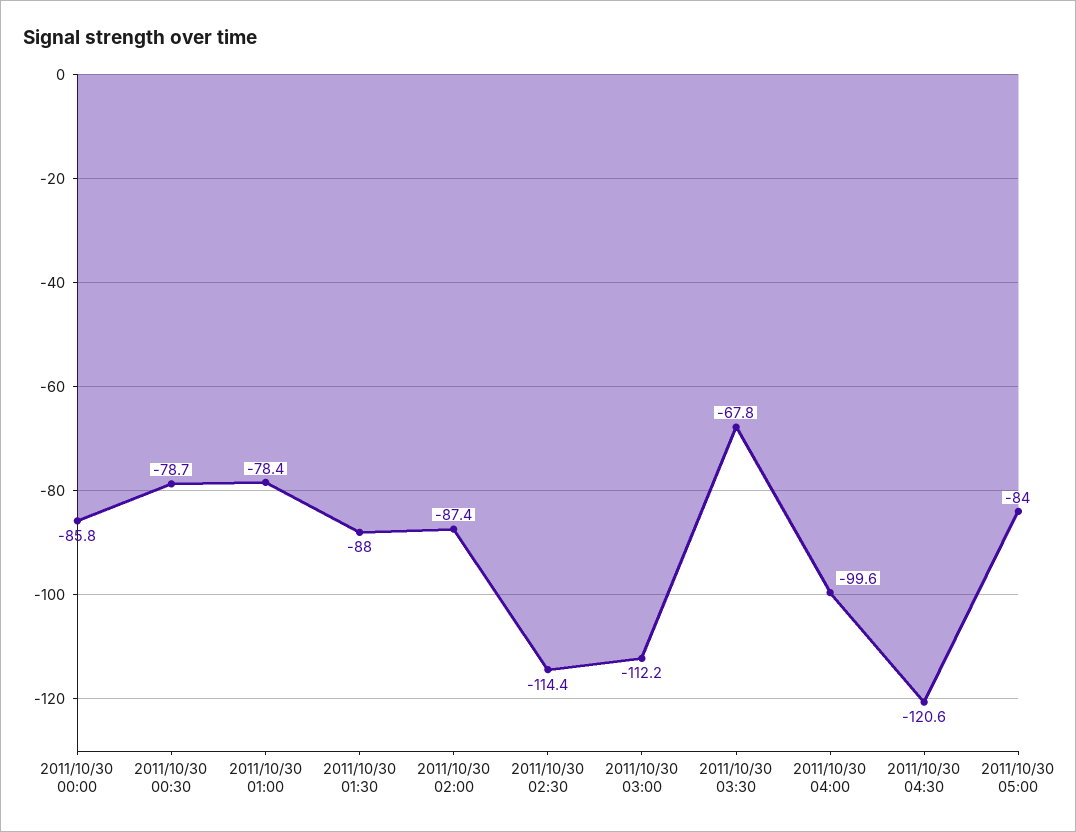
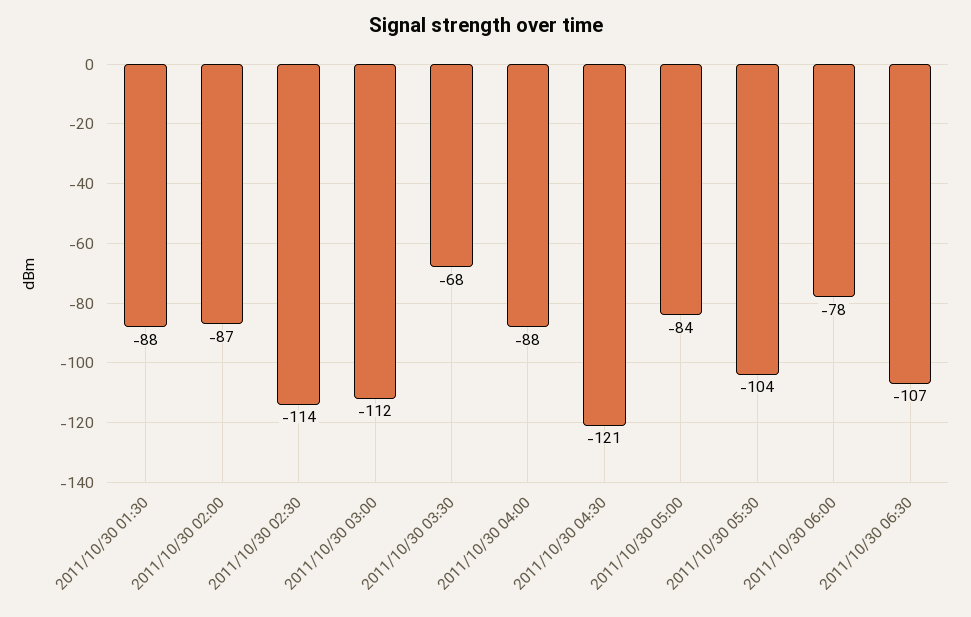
2011/10/30 00:00: -85.8 -> none
2011/10/30 00:30: -78.7 -> none
2011/10/30 01:00: -78.4 -> none
2011/10/30 04:00: -99.6 -> -88
2011/10/30 05:30: none -> -104
2011/10/30 06:00: none -> -78
2011/10/30 06:30: none -> -107

